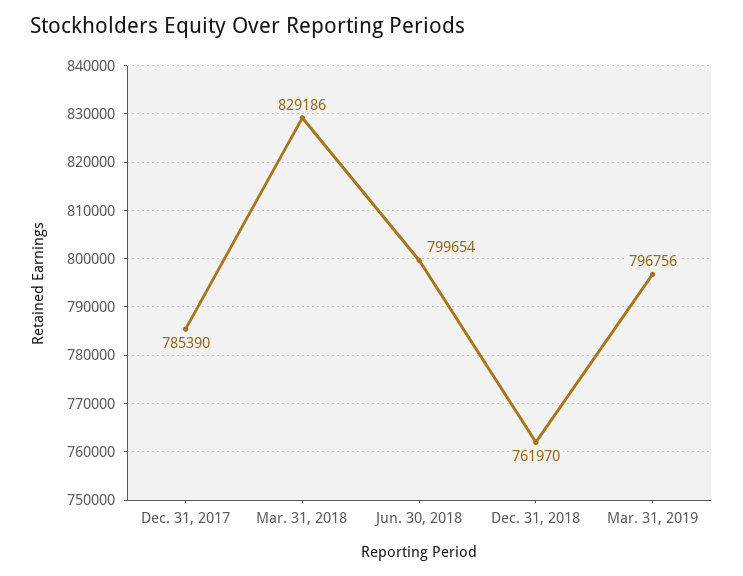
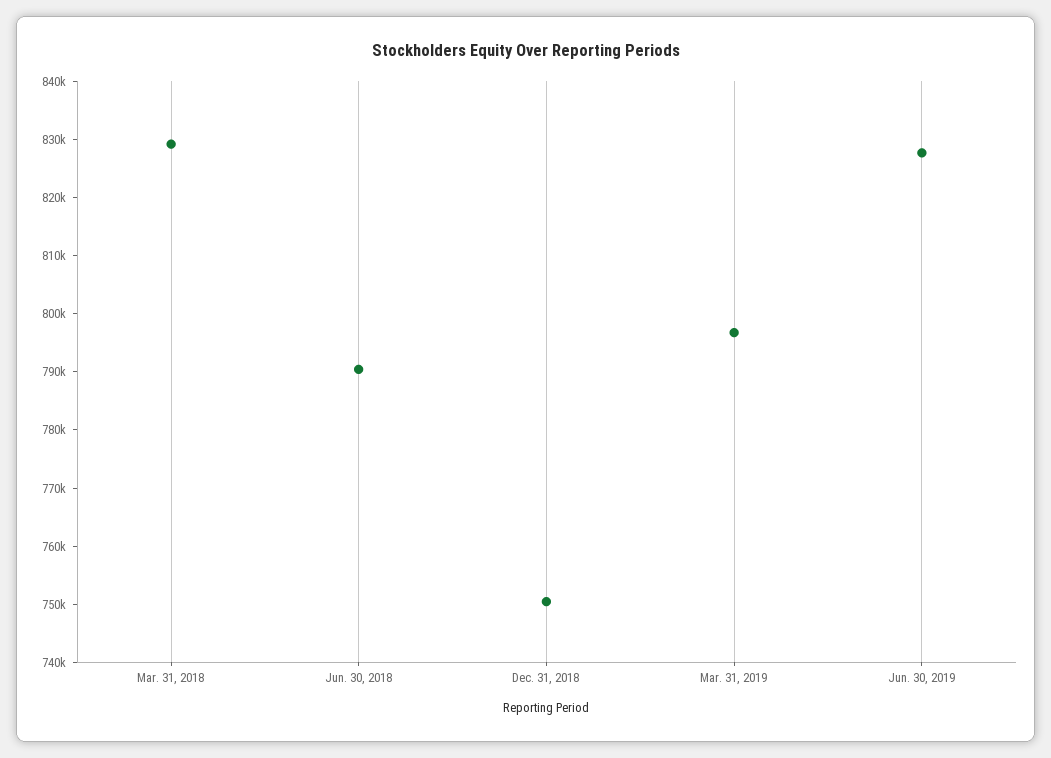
Dec. 31, 2017: 785390 -> none
Jun. 30, 2018: 799654 -> 790000
Dec. 31, 2018: 761970 -> 750000
Jun. 30, 2019: none -> 828000

